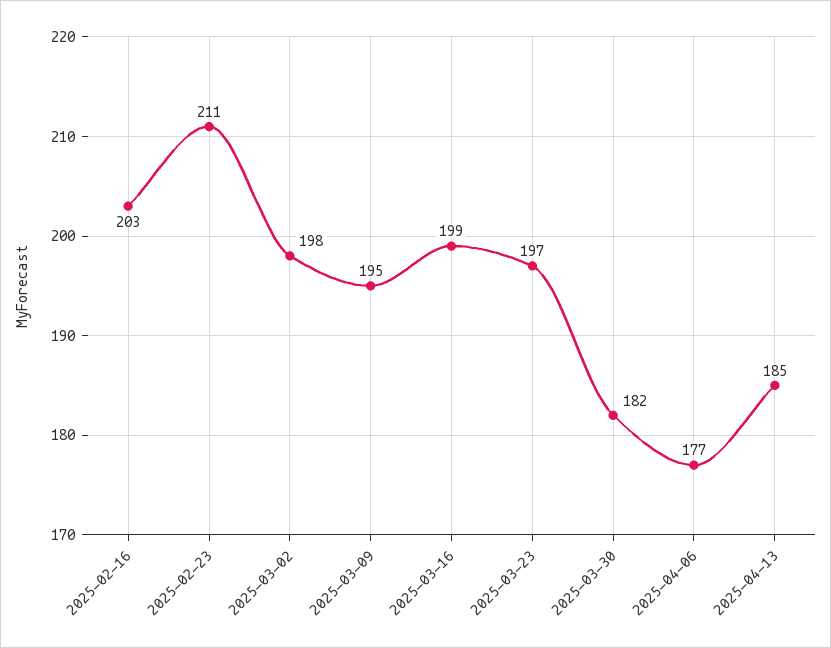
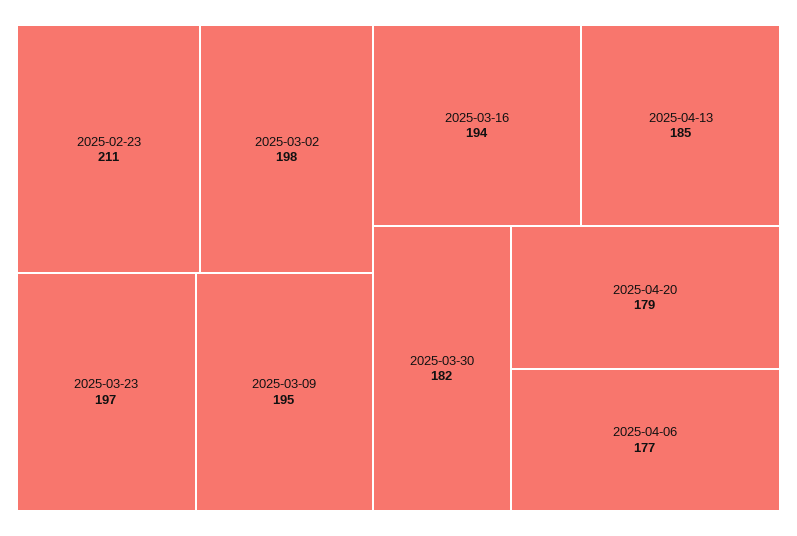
2025-02-16: 203 -> none
2025-03-16: 199 -> 194
2025-04-20: none -> 179

